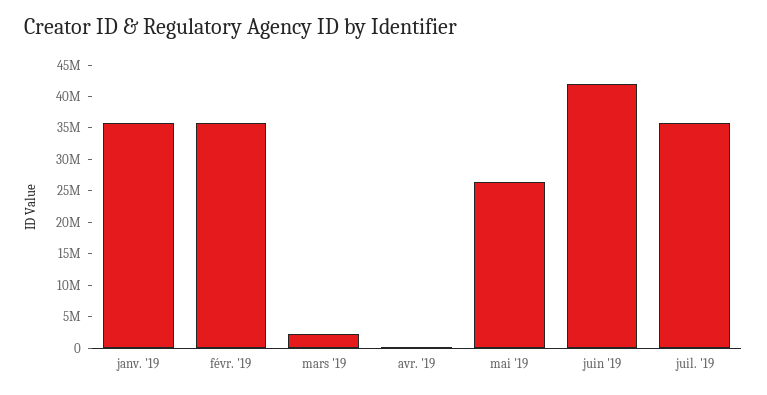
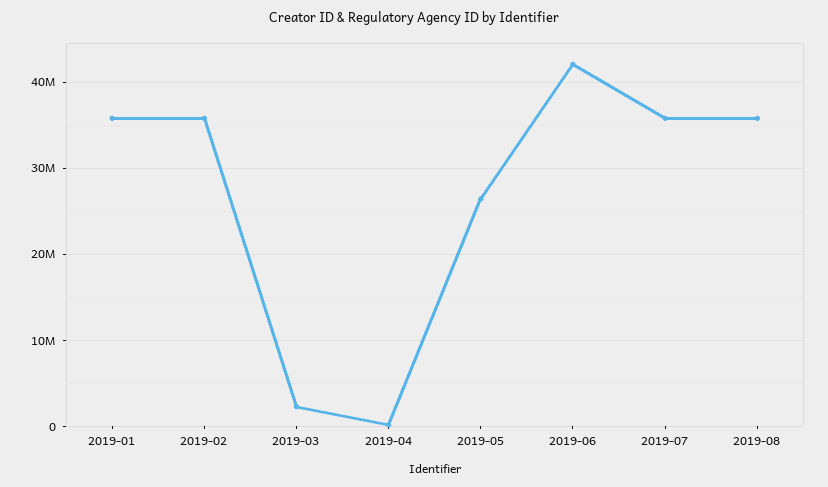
2019-08: none -> 36000000

